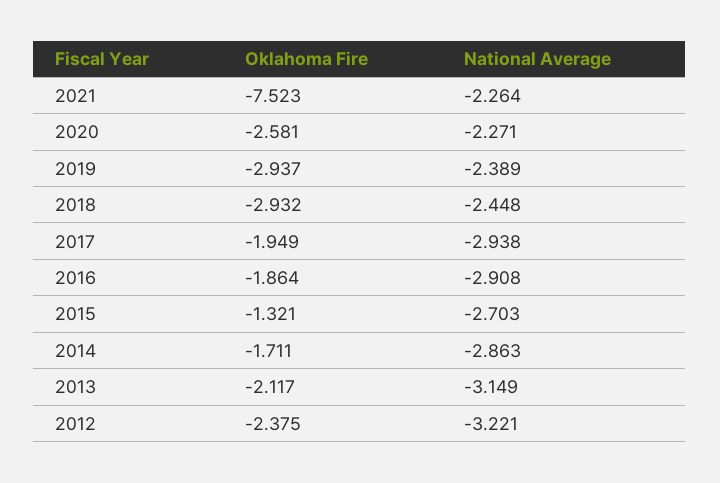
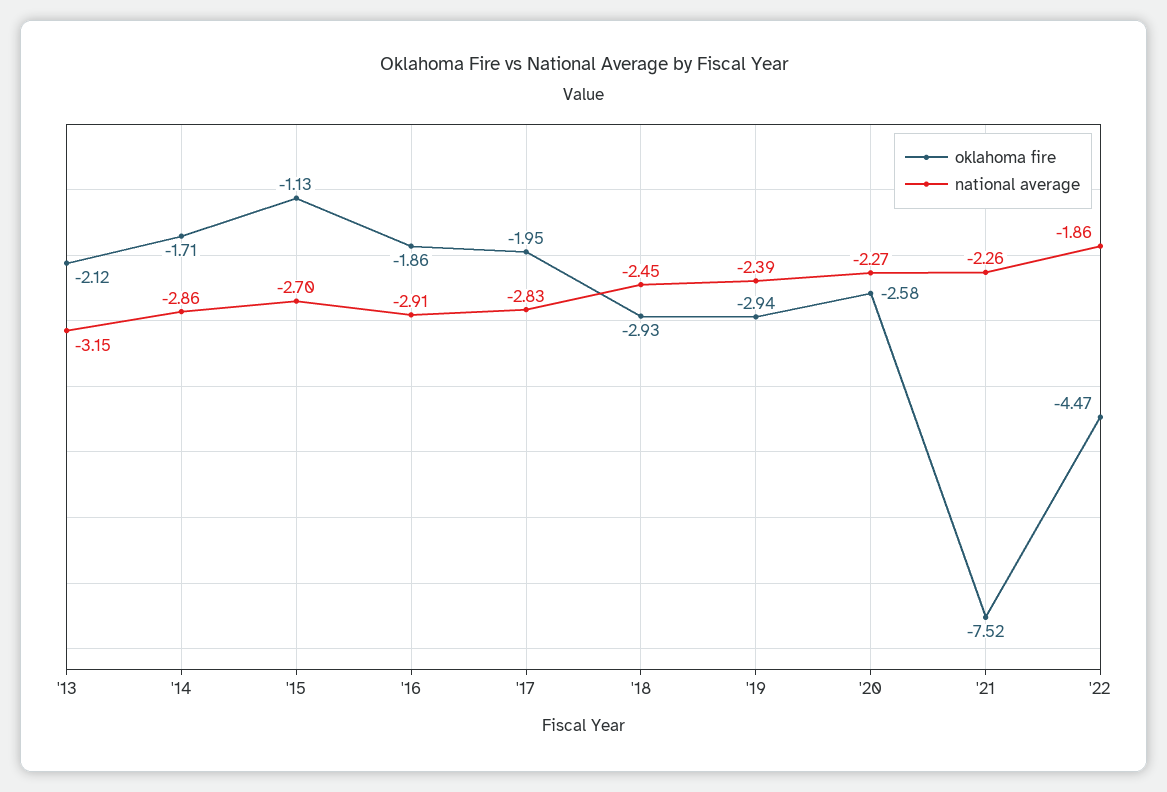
National Average, 2017: -2.938 -> -2.83
Oklahoma Fire, 2015: -1.321 -> -1.13
Oklahoma Fire, 2012: -2.375 -> none
National Average, 2012: -3.221 -> none
Oklahoma Fire, '22: none -> -4.47
National Average, '22: none -> -1.86

